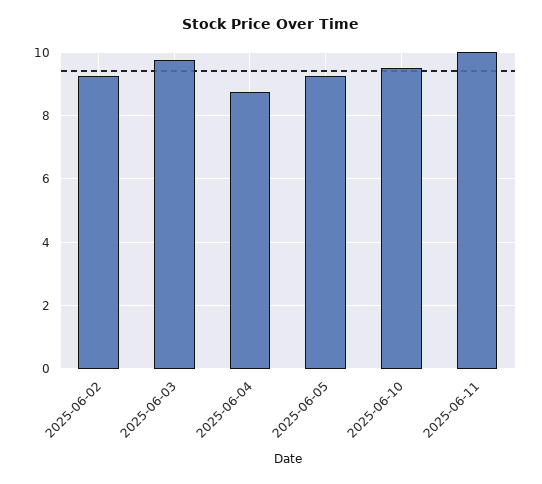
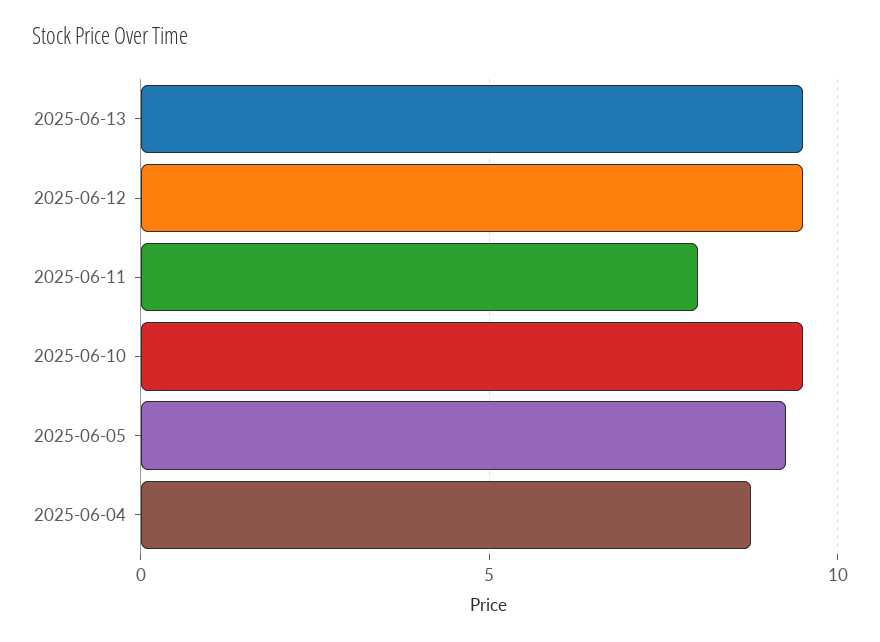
2025-06-02: 9.2 -> none
2025-06-03: 9.8 -> none
2025-06-11: 10 -> 8
2025-06-13: none -> 9.5
2025-06-12: none -> 9.5

